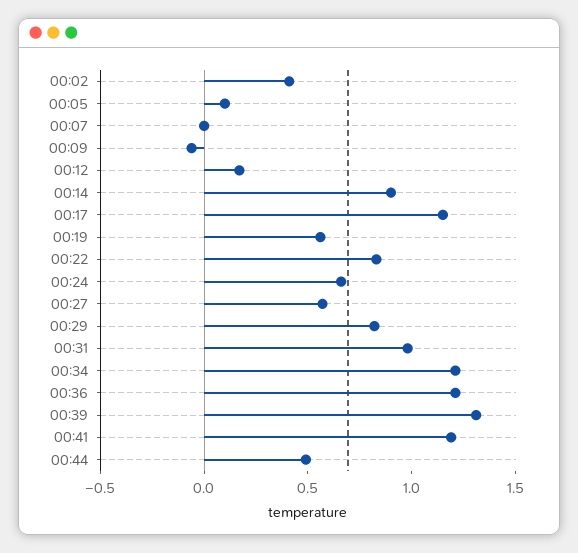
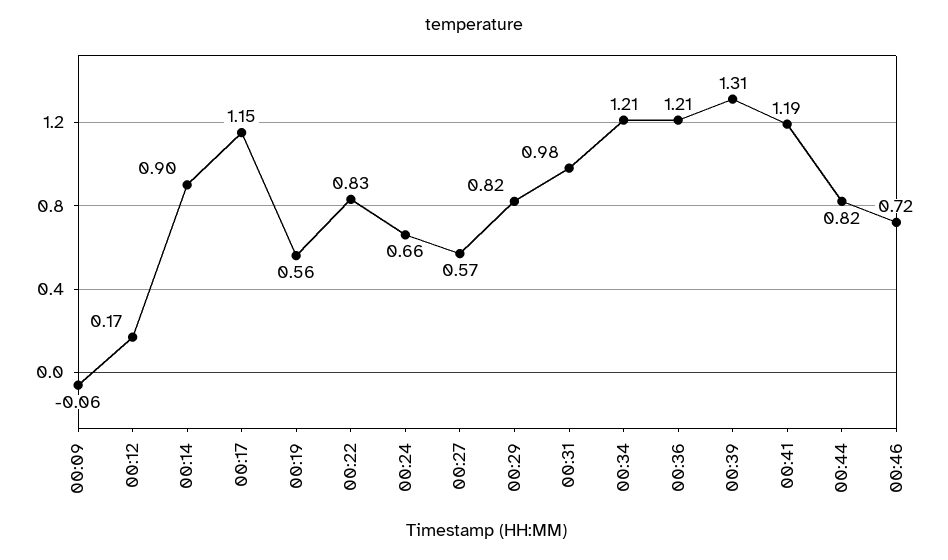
00:02: 0.4 -> none
00:05: 0.1 -> none
00:07: 0 -> none
00:44: 0.5 -> 0.82
00:46: none -> 0.72

